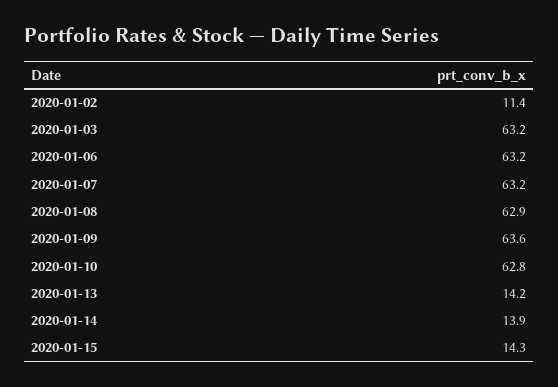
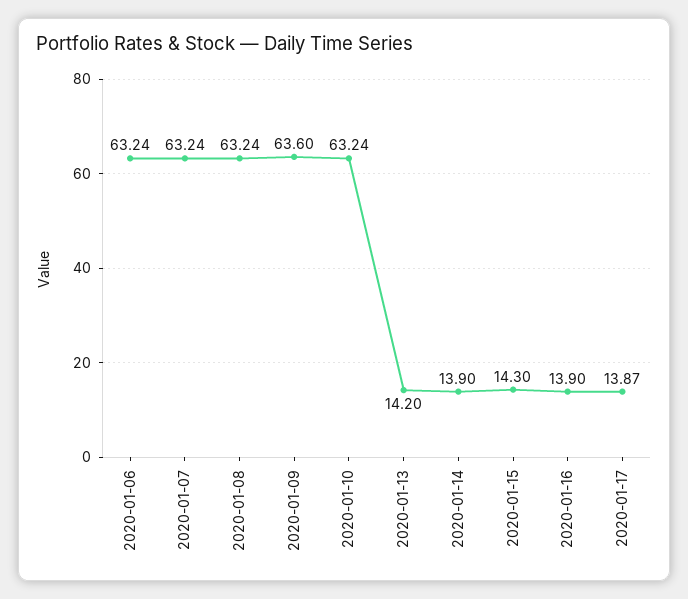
2020-01-02: 11.4 -> none
2020-01-03: 63.2 -> none
2020-01-08: 62.9 -> 63.24
2020-01-10: 62.8 -> 63.24
2020-01-16: none -> 13.9
2020-01-17: none -> 13.87

